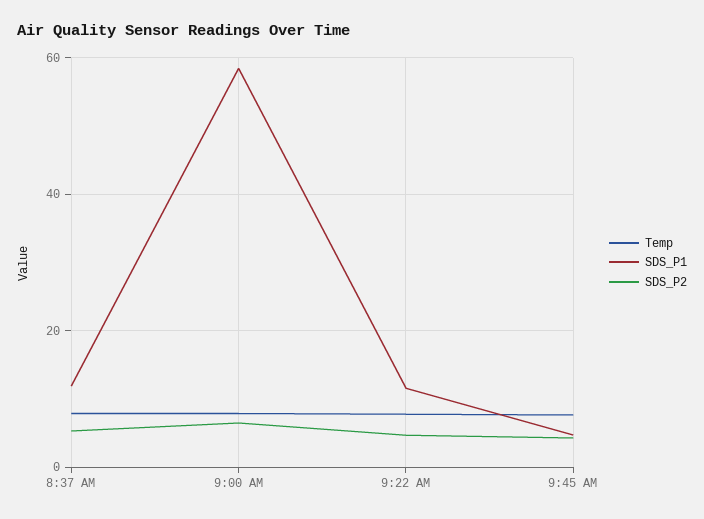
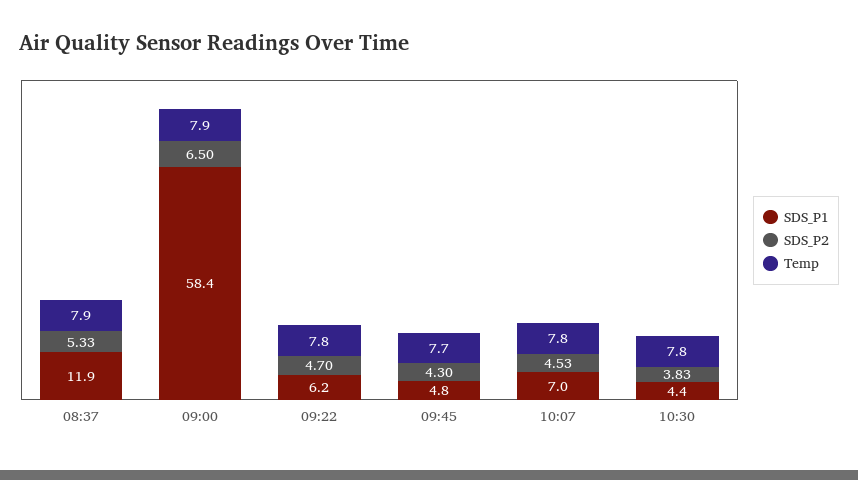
SDS_P1, 9:22 AM: 12 -> 6.2
SDS_P1, 10:07: none -> 7
SDS_P2, 10:07: none -> 4.53
Temp, 10:07: none -> 7.8
SDS_P1, 10:30: none -> 4.4
SDS_P2, 10:30: none -> 3.83
Temp, 10:30: none -> 7.8

